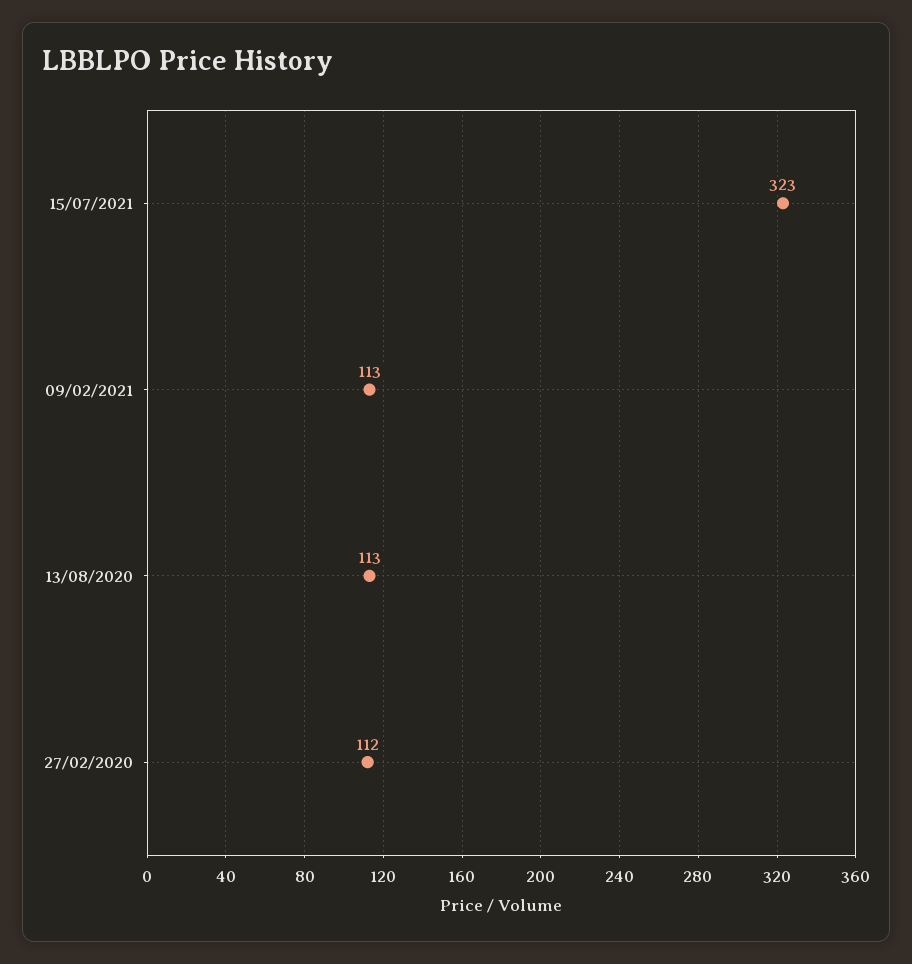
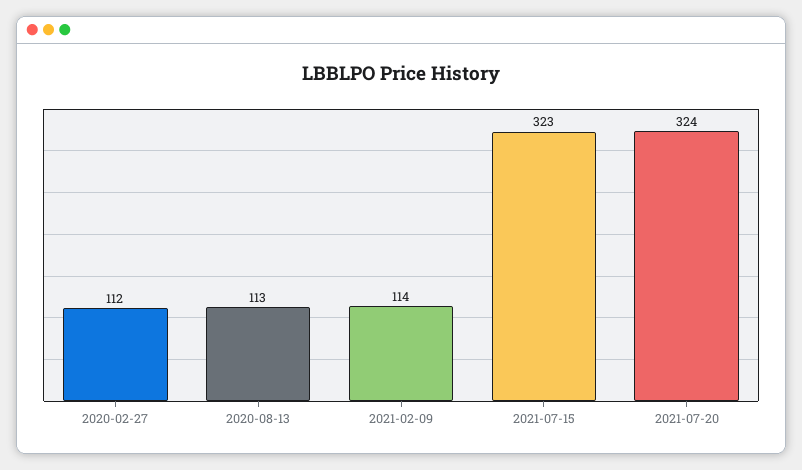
09/02/2021: 113 -> 114
2021-07-20: none -> 324

